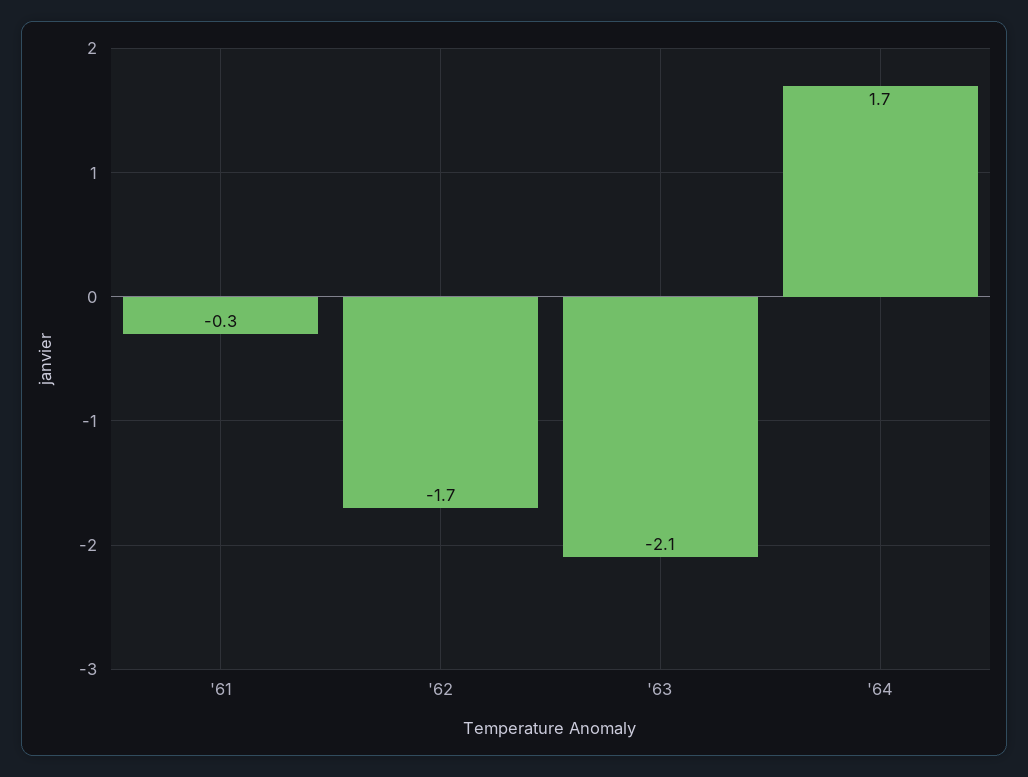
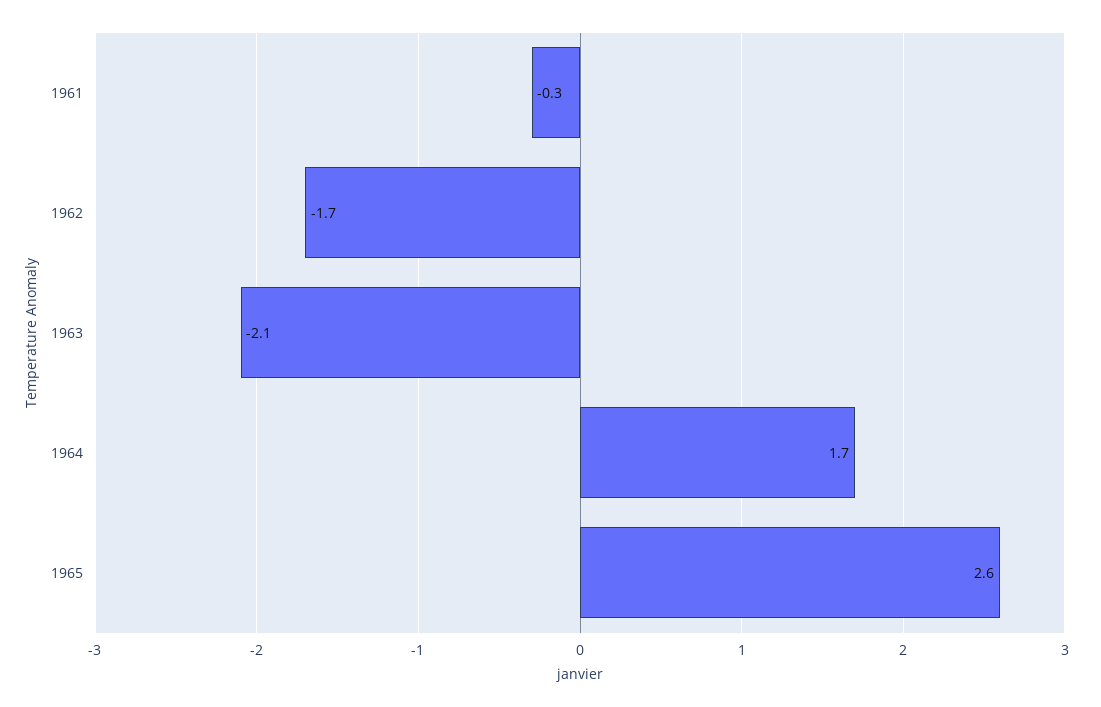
1965: none -> 2.6

